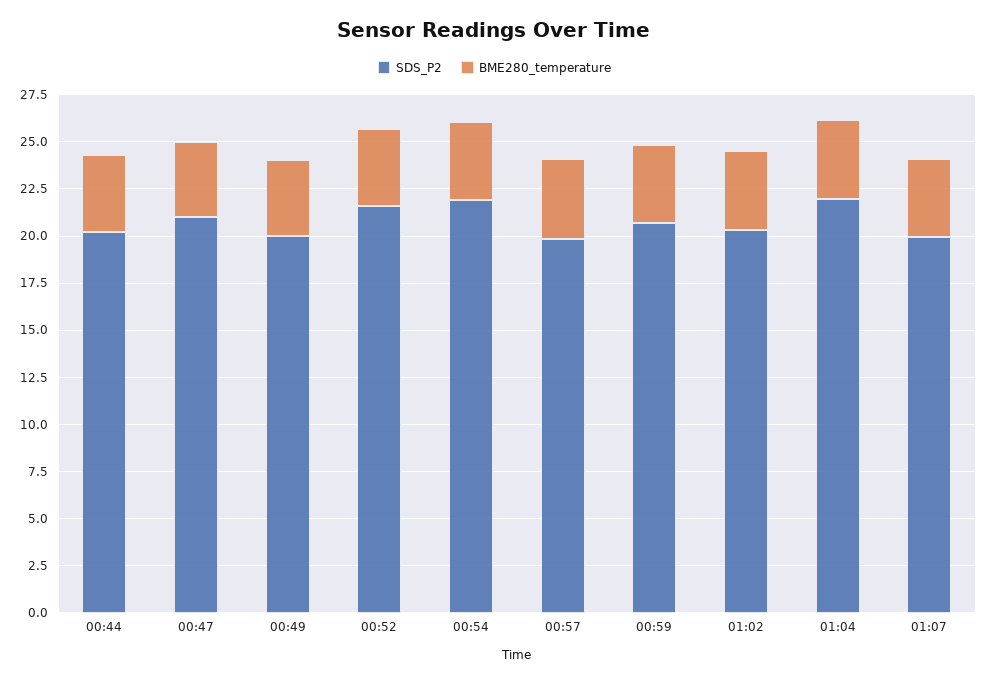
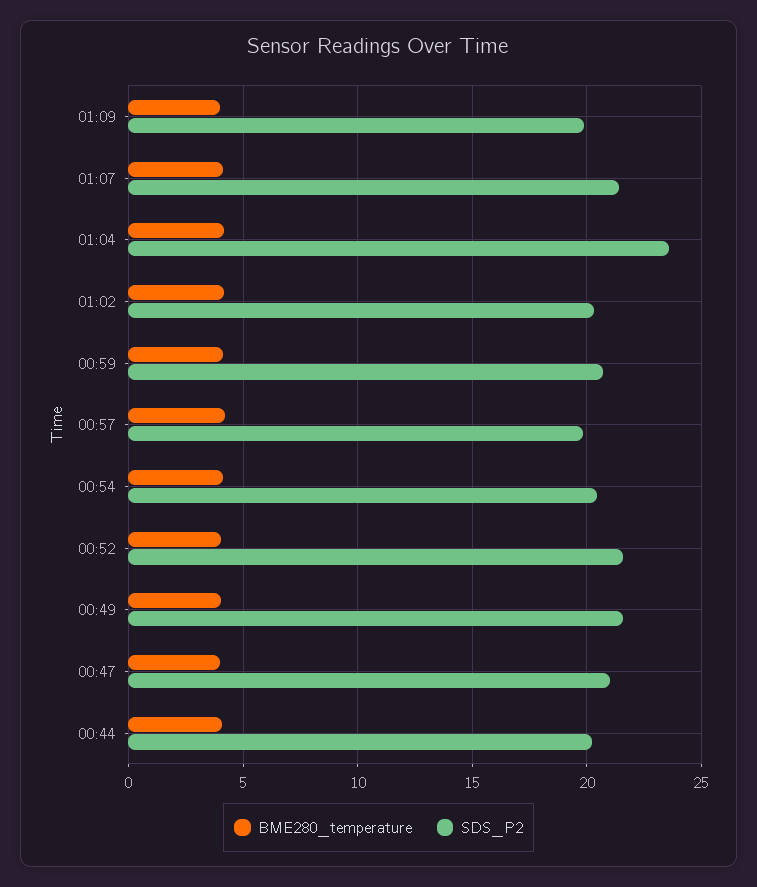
SDS_P2, 00:49: 20 -> 21.5
SDS_P2, 00:54: 22 -> 20.5
SDS_P2, 01:04: 22 -> 23.5
SDS_P2, 01:07: 20 -> 21.5
BME280_temperature, 01:09: none -> 4
SDS_P2, 01:09: none -> 20

